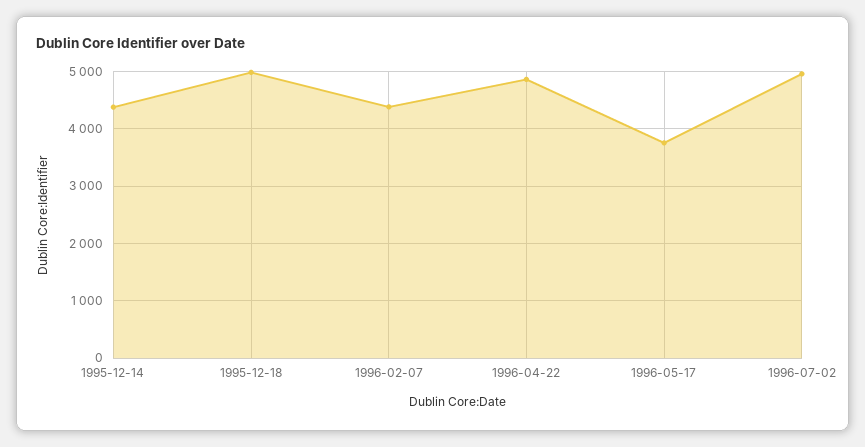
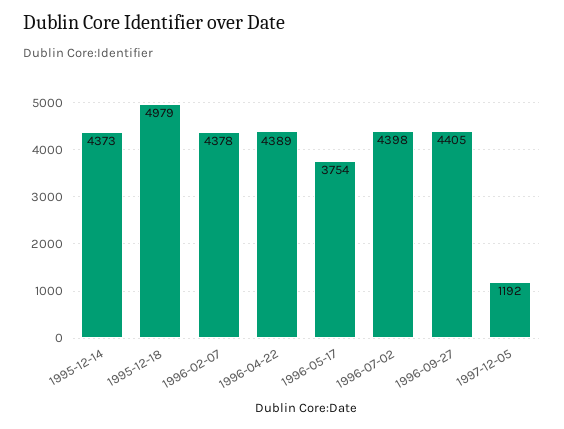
1996-04-22: 4800 -> 4389
1996-07-02: 5000 -> 4398
1996-09-27: none -> 4405
1997-12-05: none -> 1192

